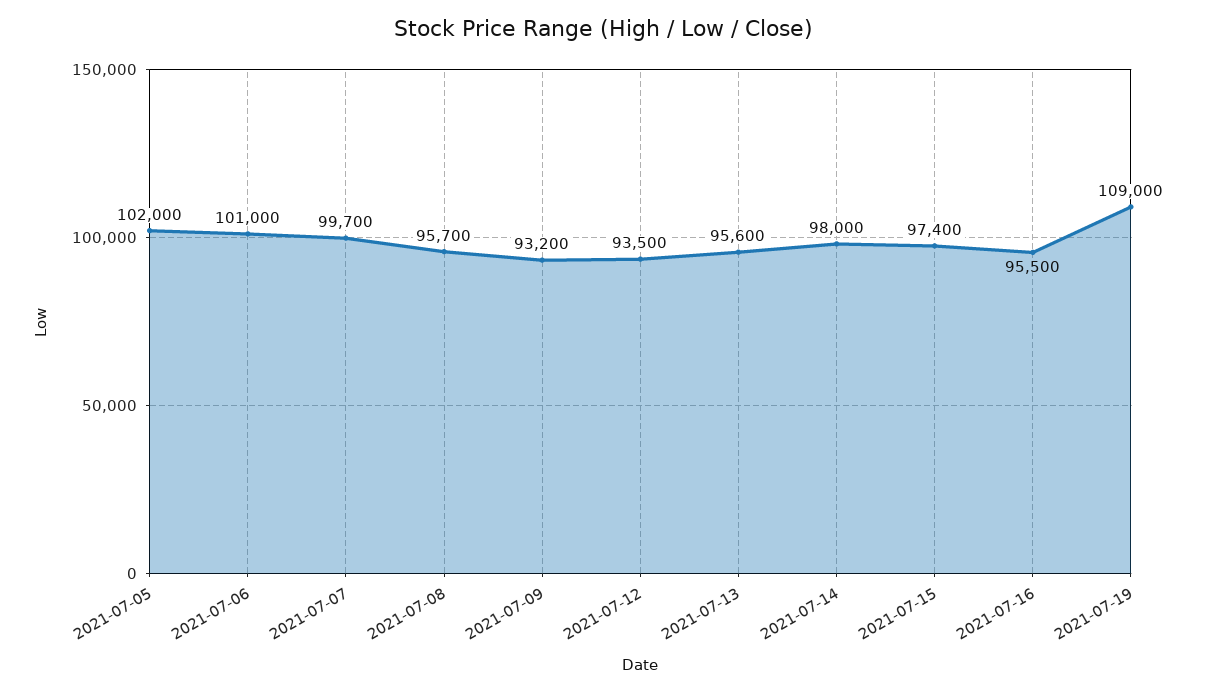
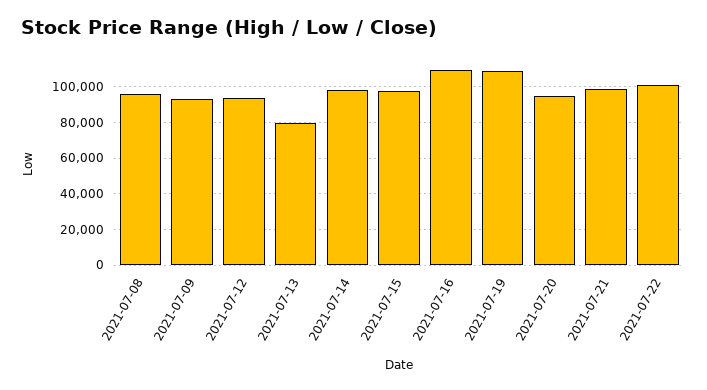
2021-07-05: 102000 -> none
2021-07-06: 101000 -> none
2021-07-07: 99700 -> none
2021-07-13: 95600 -> 80000
2021-07-16: 95500 -> 110000
2021-07-20: none -> 95000
2021-07-21: none -> 100000
2021-07-22: none -> 100000

